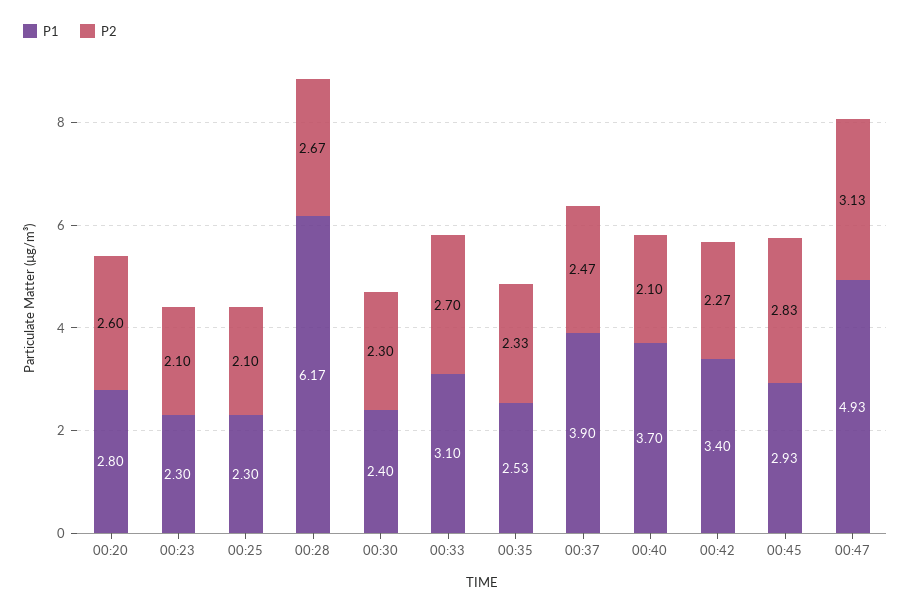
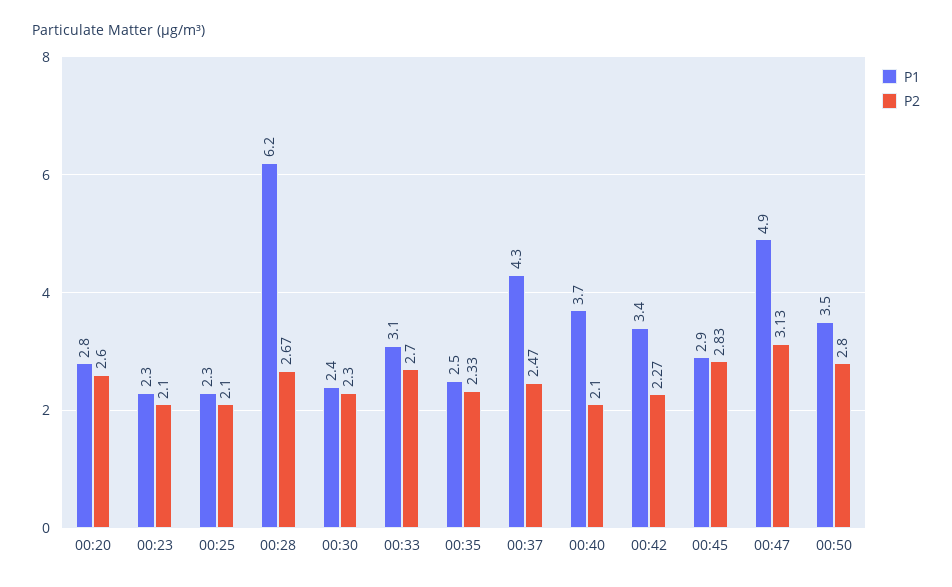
P1, 00:37: 3.9 -> 4.3
P1, 00:50: none -> 3.5
P2, 00:50: none -> 2.8

